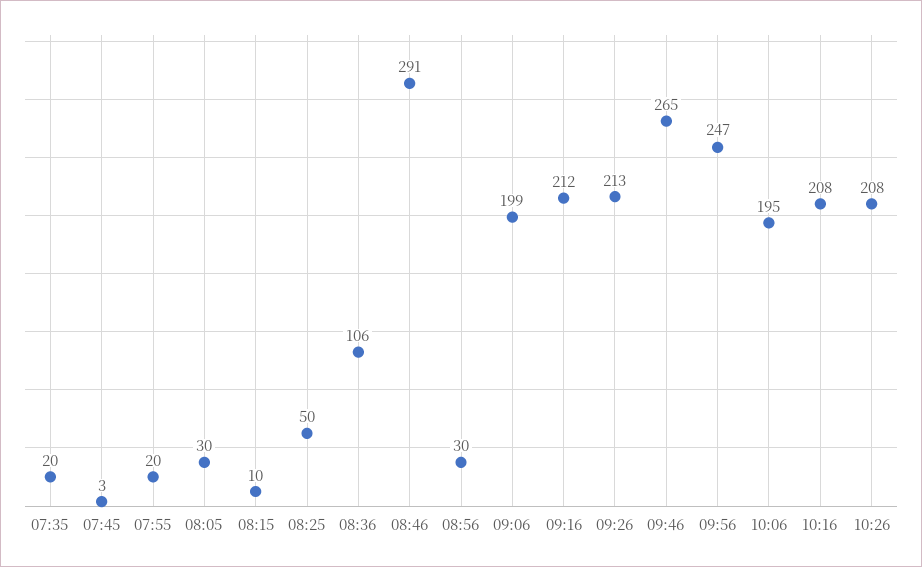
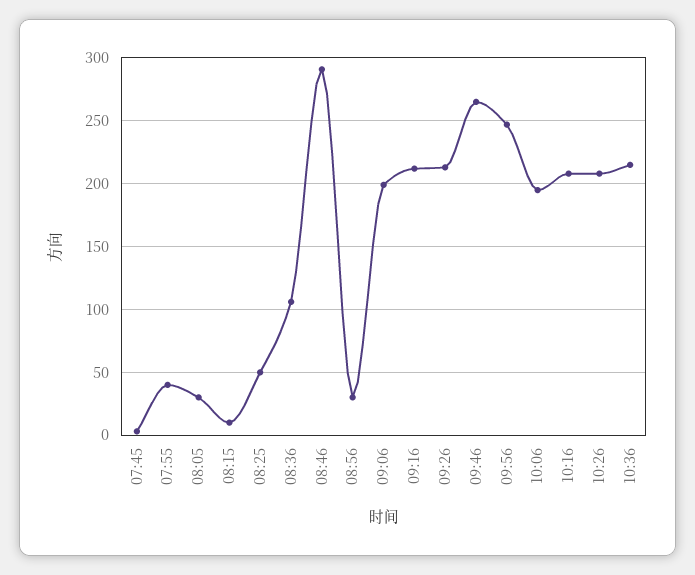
07:35: 20 -> none
07:55: 20 -> 40
10:36: none -> 215

